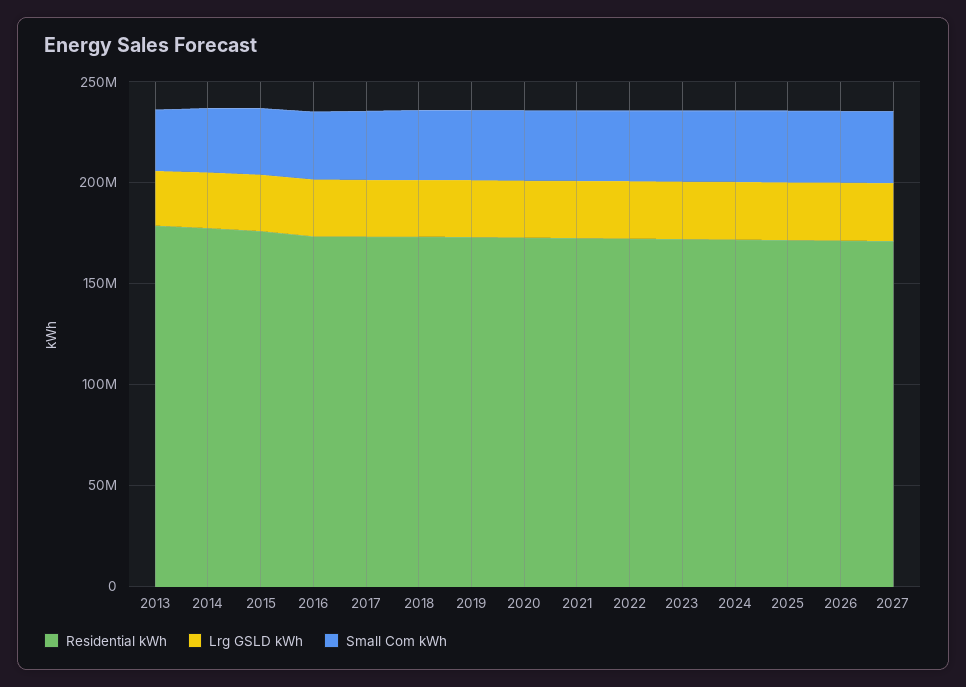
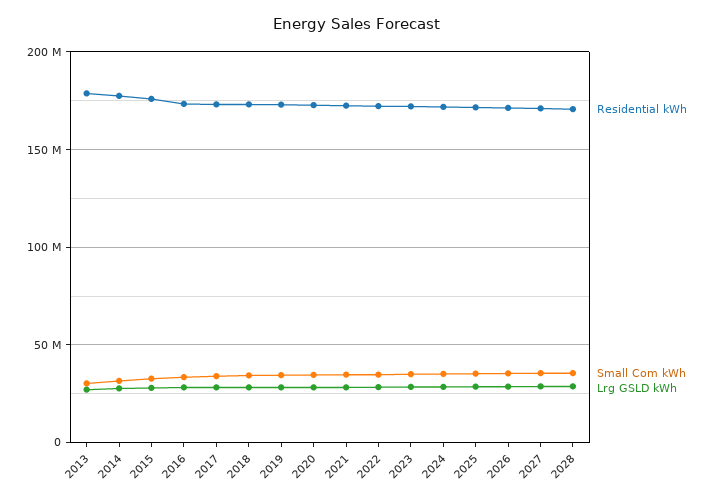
Residential kWh, 2028: none -> 170000000
Small Com kWh, 2028: none -> 35000000
Lrg GSLD kWh, 2028: none -> 30000000

